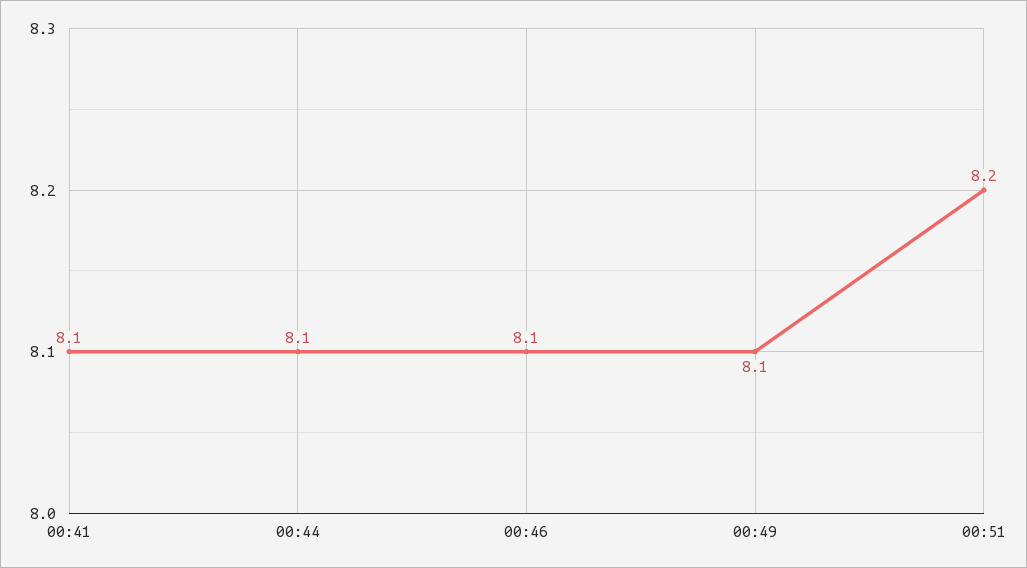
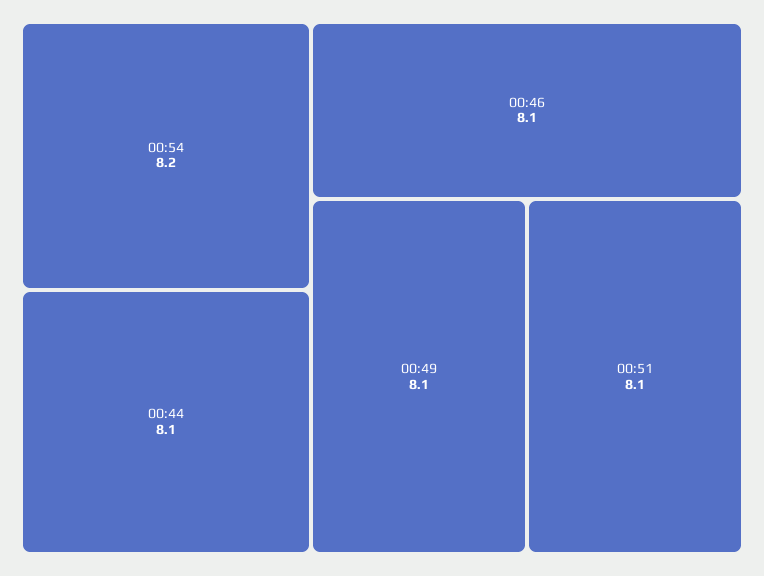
00:41: 8.1 -> none
00:51: 8.2 -> 8.1
00:54: none -> 8.2

